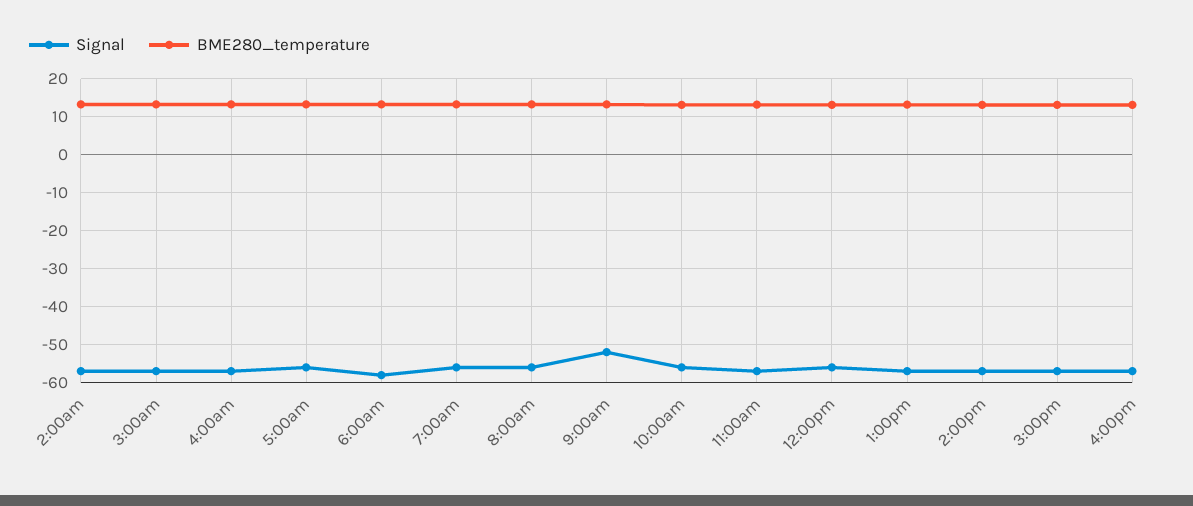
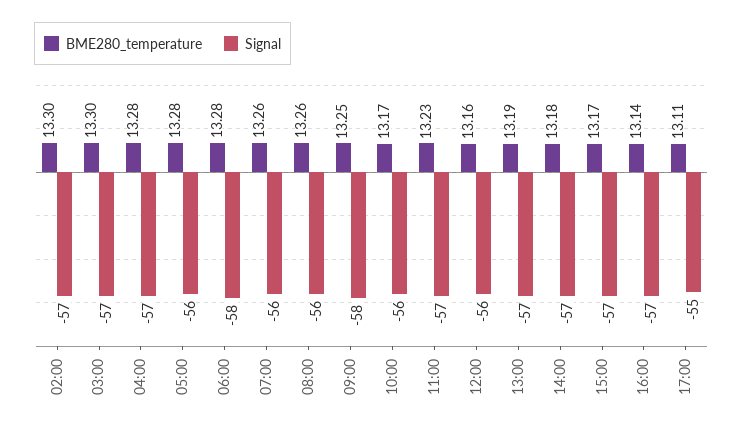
Signal, 9:00am: -52 -> -58
BME280_temperature, 17:00: none -> 13.11
Signal, 17:00: none -> -55

